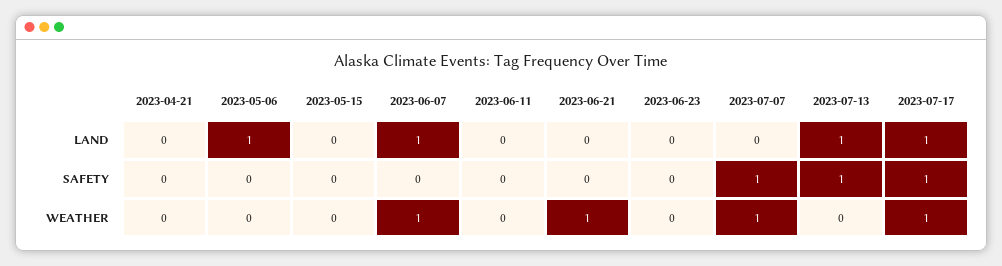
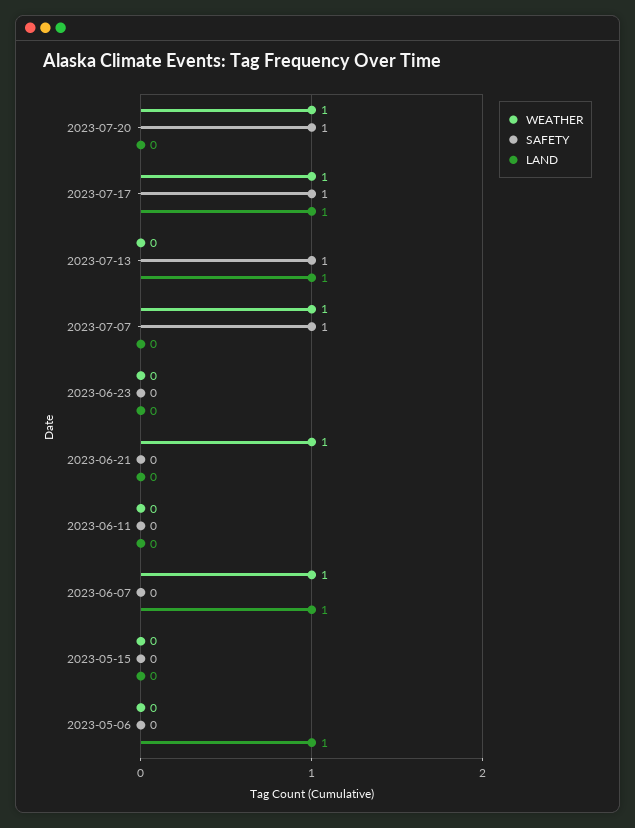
LAND, 2023-04-21: 0 -> none
SAFETY, 2023-04-21: 0 -> none
WEATHER, 2023-04-21: 0 -> none
WEATHER, 2023-07-20: none -> 1
SAFETY, 2023-07-20: none -> 1
LAND, 2023-07-20: none -> 0

